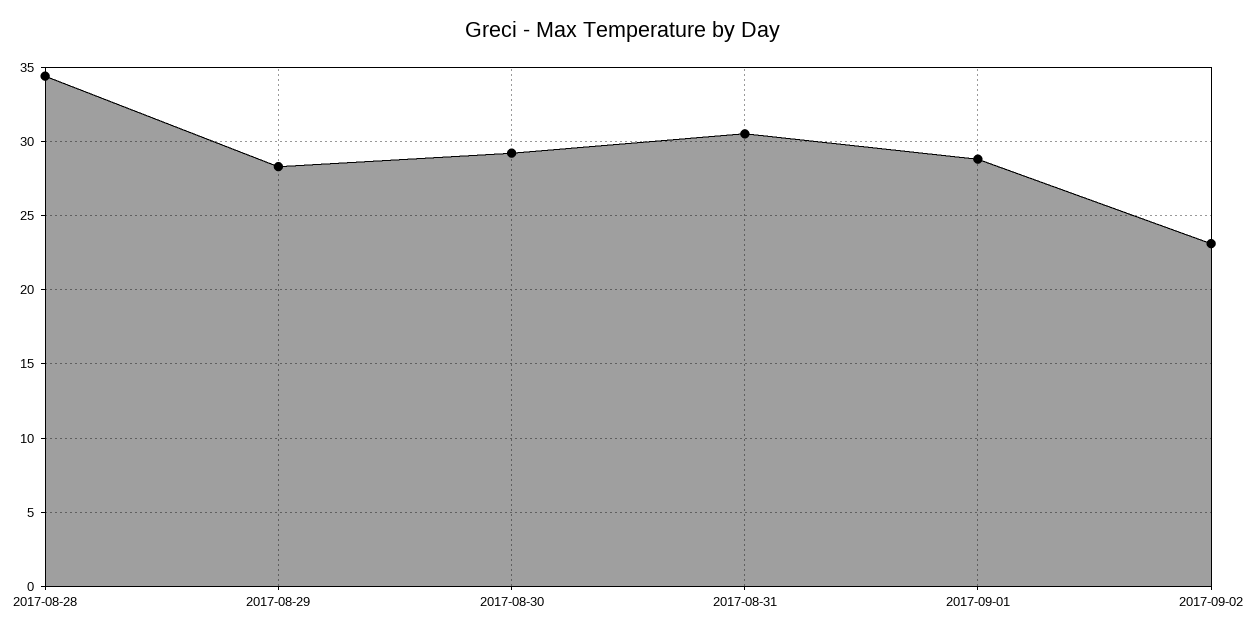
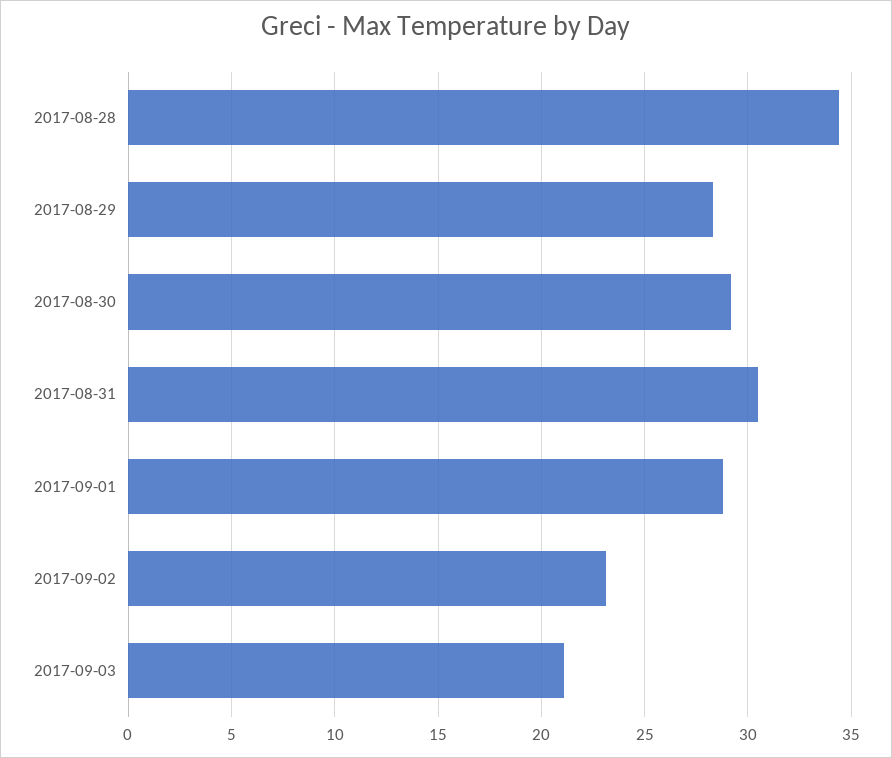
2017-09-03: none -> 21

